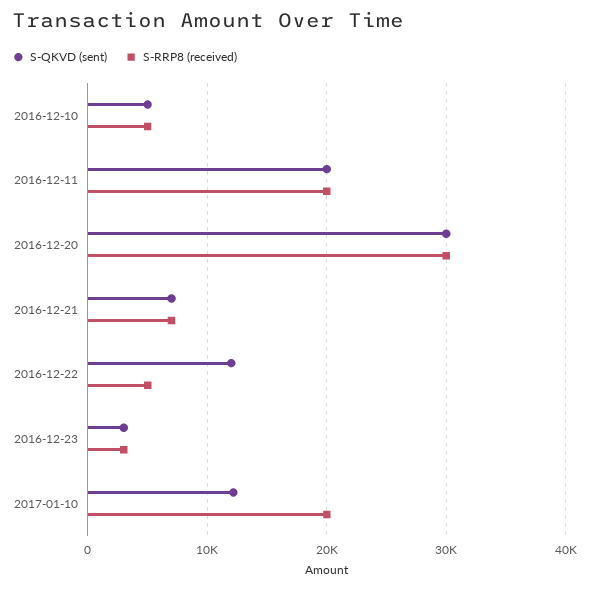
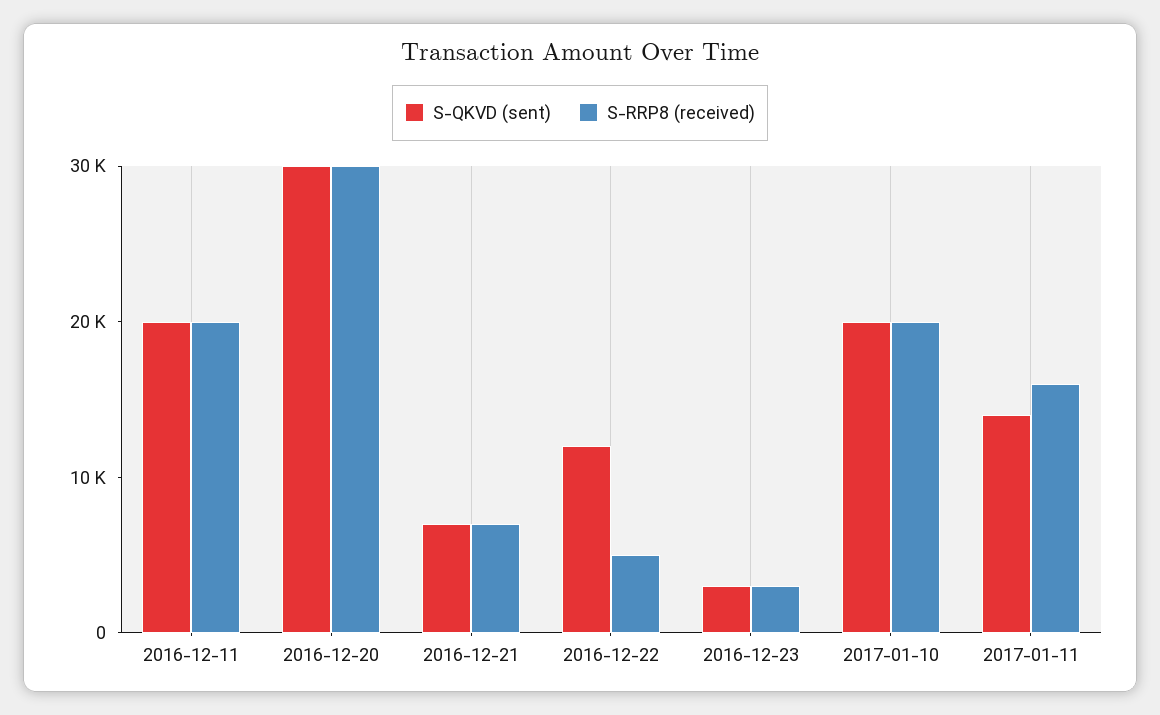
S-QKVD (sent), 2016-12-10: 5000 -> none
S-RRP8 (received), 2016-12-10: 5000 -> none
S-QKVD (sent), 2017-01-10: 12000 -> 20000
S-QKVD (sent), 2017-01-11: none -> 14000
S-RRP8 (received), 2017-01-11: none -> 16000

